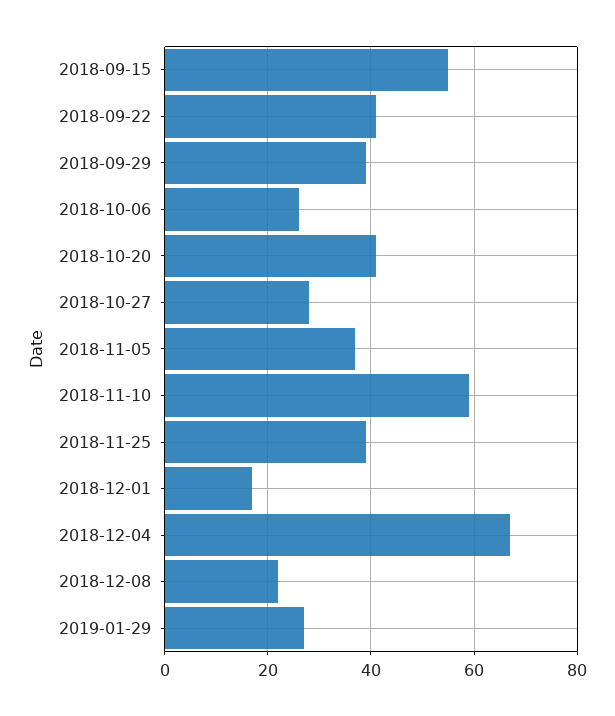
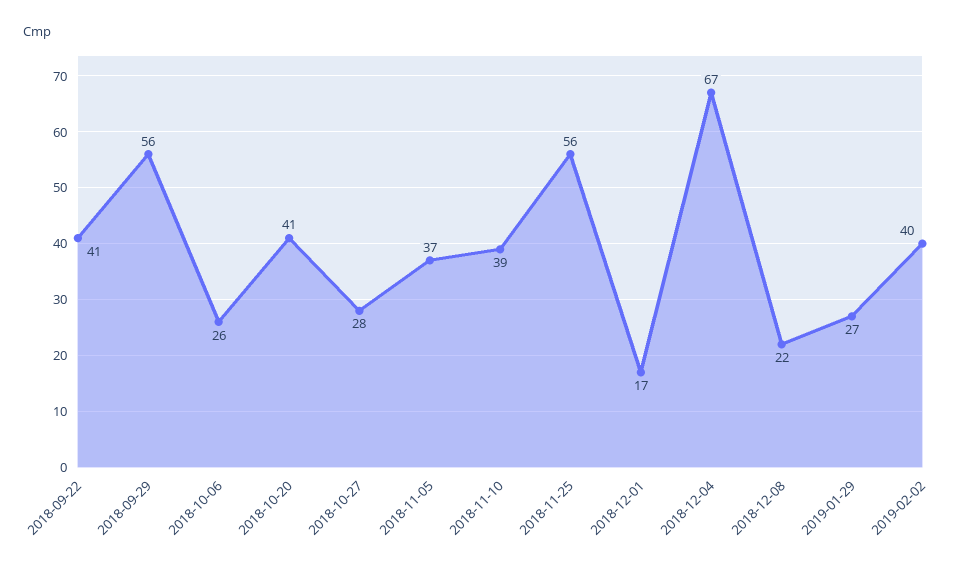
2018-09-15: 55 -> none
2018-09-29: 40 -> 56
2018-11-10: 60 -> 39
2018-11-25: 40 -> 56
2019-02-02: none -> 40

